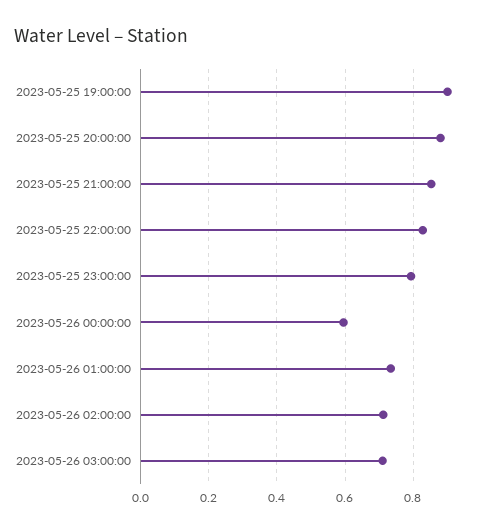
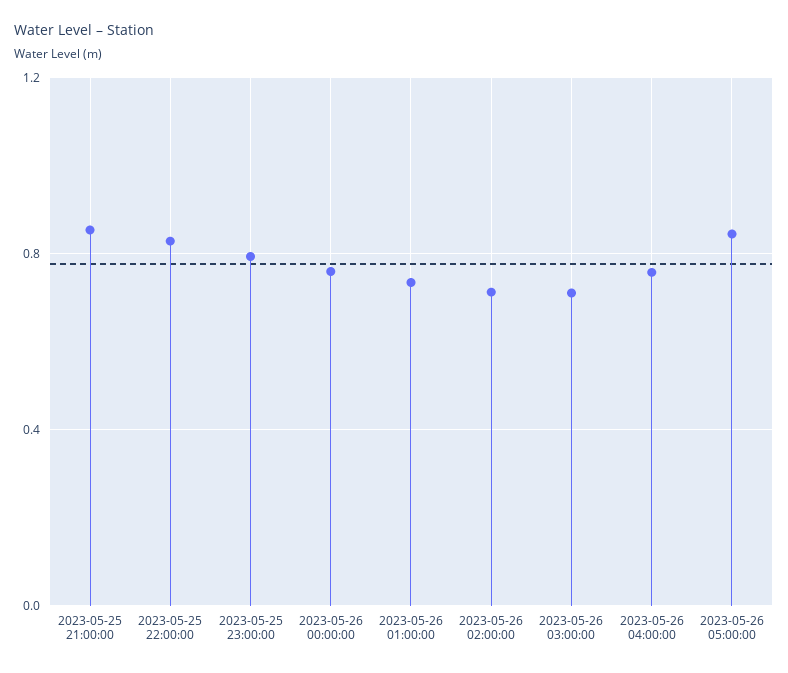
2023-05-25 19:00:00: 0.9 -> none
2023-05-25 20:00:00: 0.88 -> none
2023-05-26 00:00:00: 0.6 -> 0.75
2023-05-26 04:00:00: none -> 0.75
2023-05-26 05:00:00: none -> 0.85

